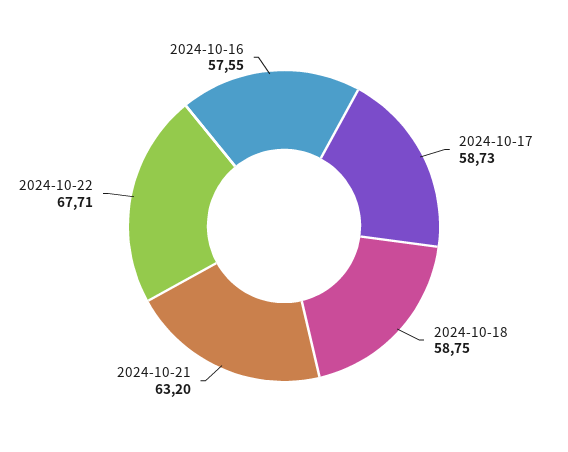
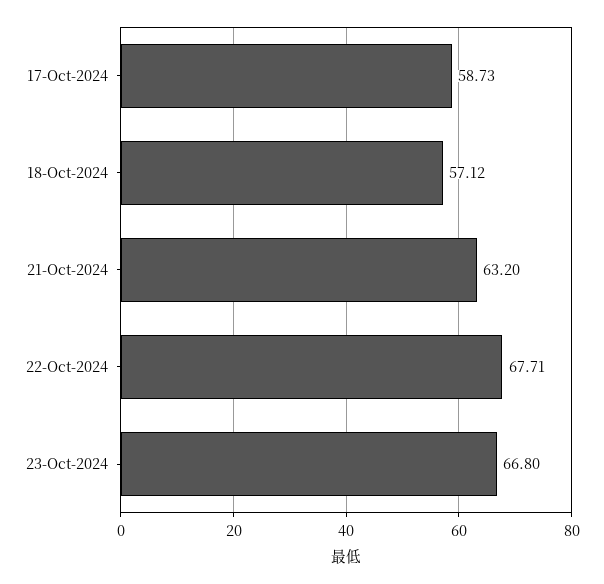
2024-10-18: 58.75 -> 57.12
2024-10-16: 57.55 -> none
23-Oct-2024: none -> 66.8

